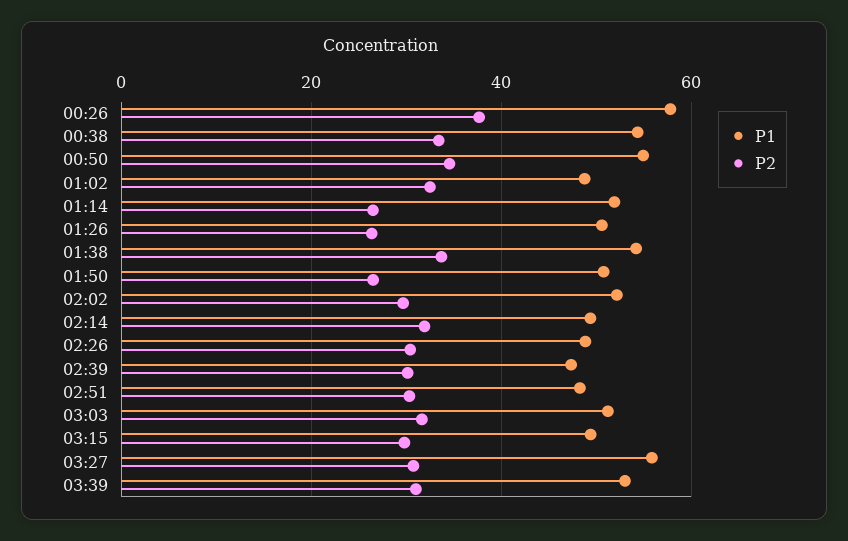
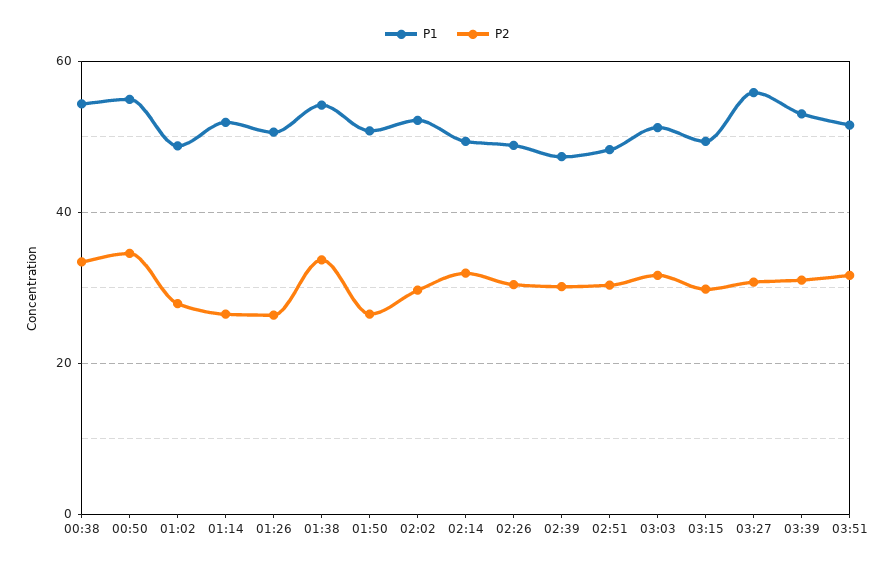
P1, 00:26: 58 -> none
P2, 00:26: 38 -> none
P2, 01:02: 32 -> 28
P1, 03:51: none -> 52
P2, 03:51: none -> 32

